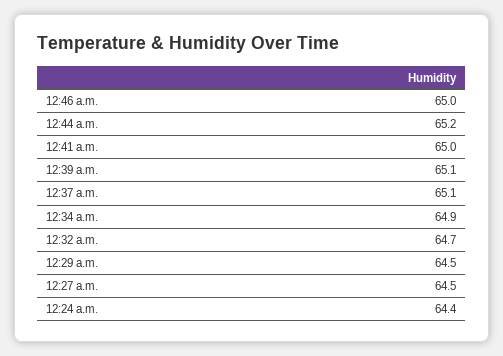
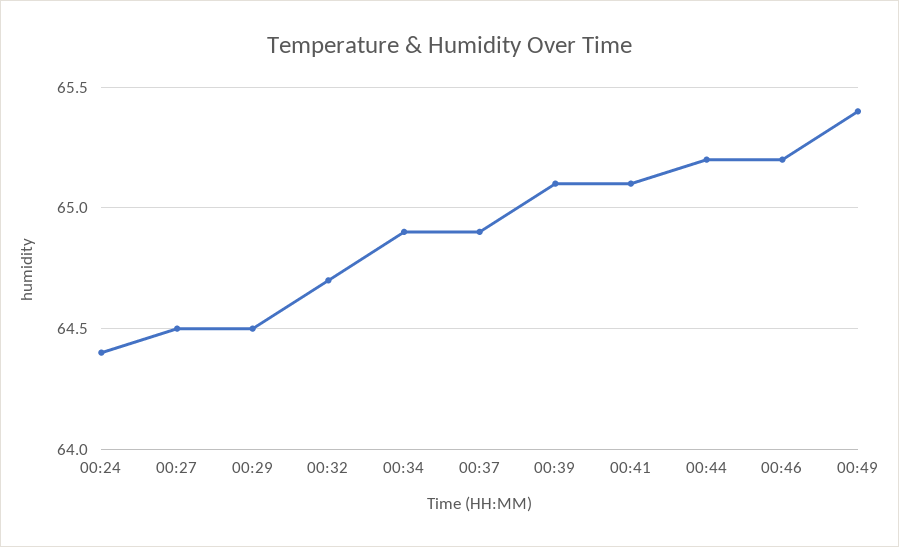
12:46 a.m.: 65 -> 65.2
12:41 a.m.: 65 -> 65.1
12:37 a.m.: 65.1 -> 64.9
00:49: none -> 65.4

